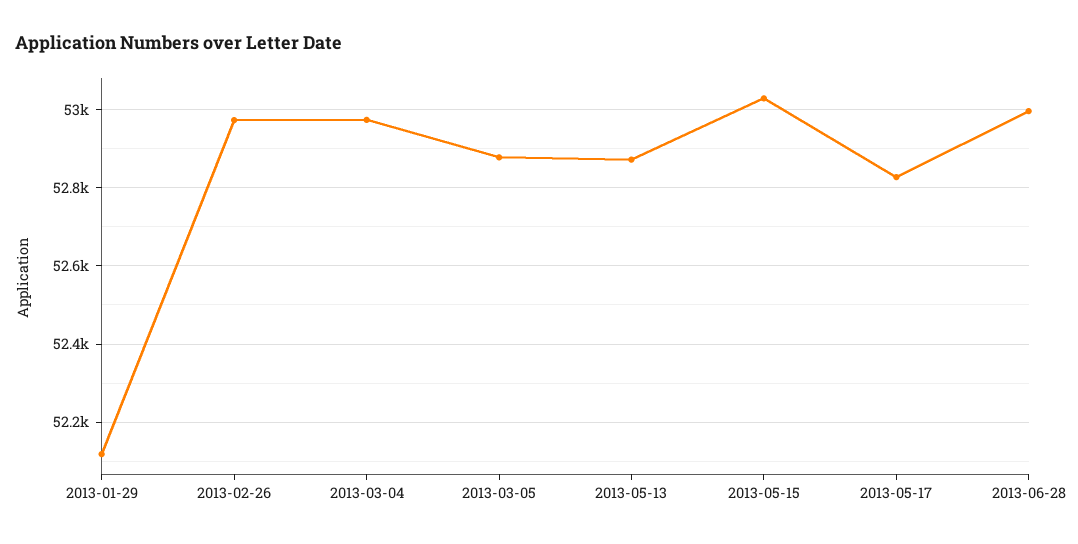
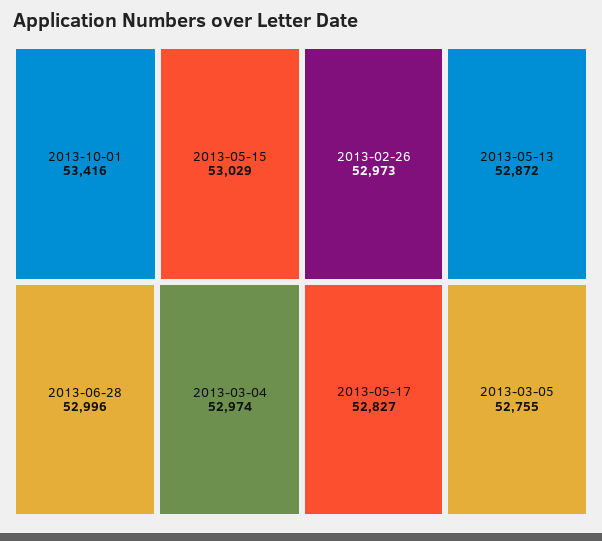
2013-01-29: 52120 -> none
2013-03-05: 52880 -> 52755
2013-10-01: none -> 53416

